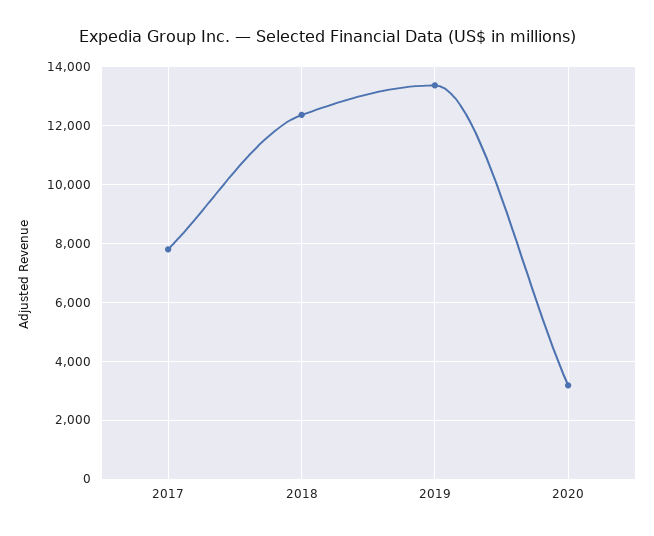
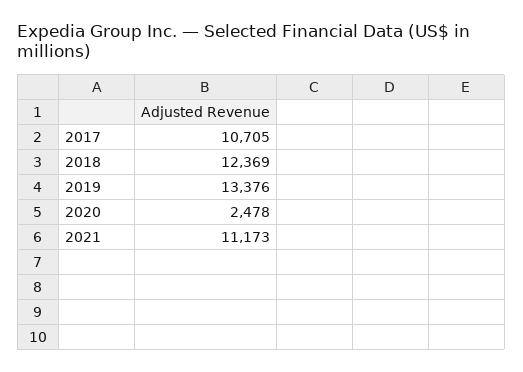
2017: 7750 -> 10705
2020: 3250 -> 2478
2021: none -> 11173

